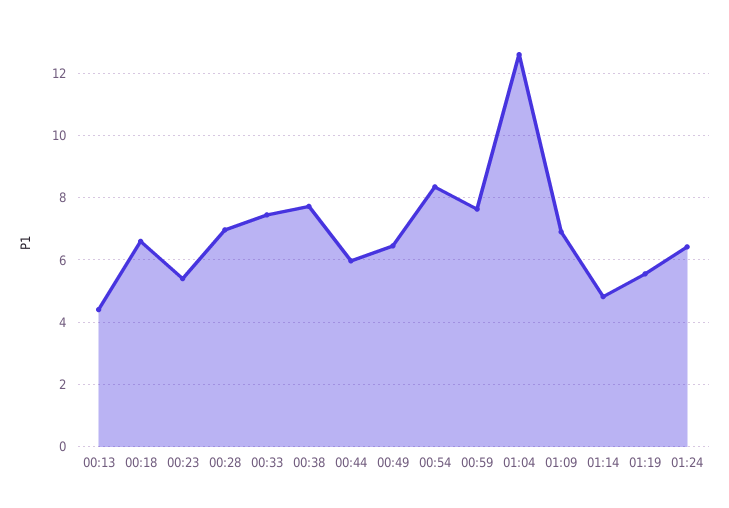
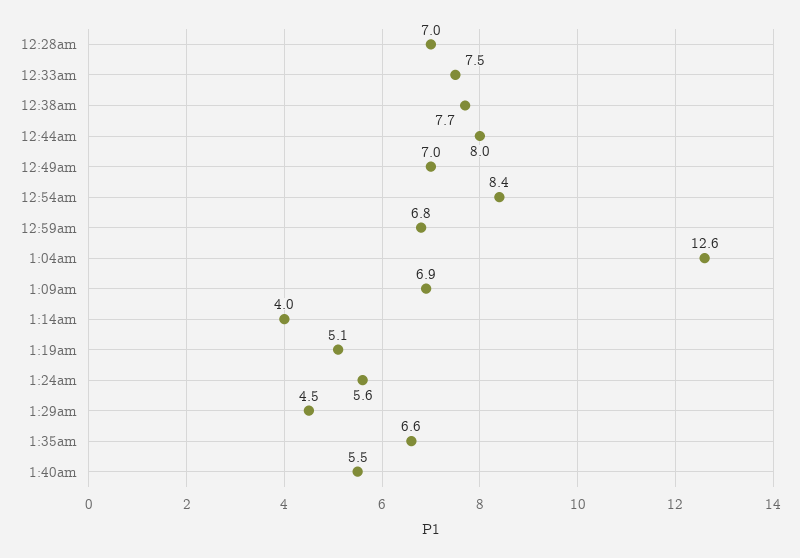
00:13: 4.4 -> none
00:18: 6.6 -> none
00:23: 5.4 -> none
00:44: 6 -> 8
00:49: 6.4 -> 7
00:59: 7.6 -> 6.8
01:14: 4.8 -> 4
01:19: 5.6 -> 5.1
01:24: 6.4 -> 5.6
1:29am: none -> 4.5
1:35am: none -> 6.6
1:40am: none -> 5.5

